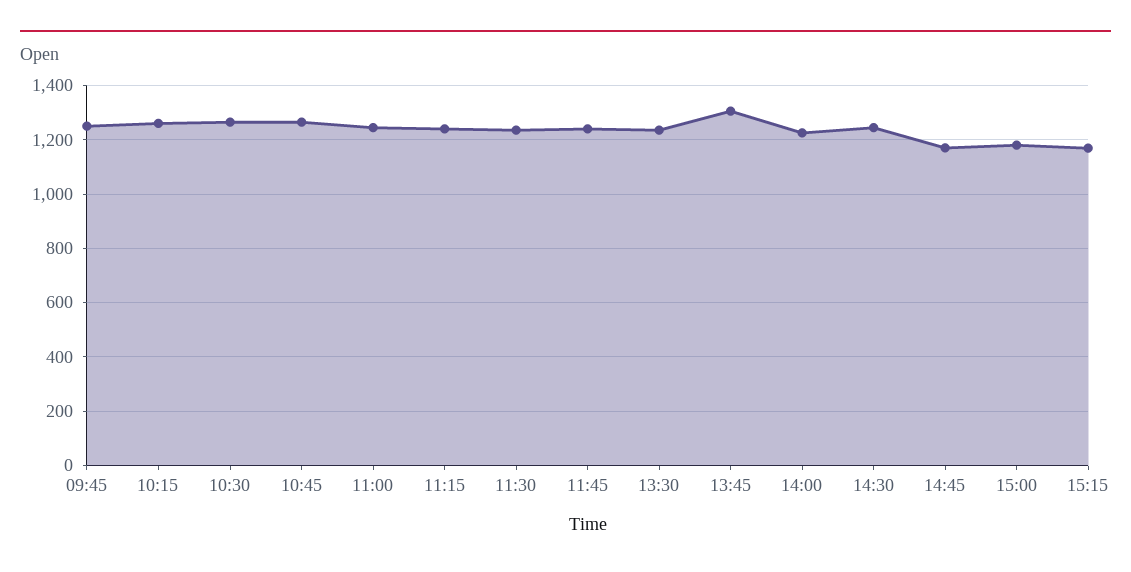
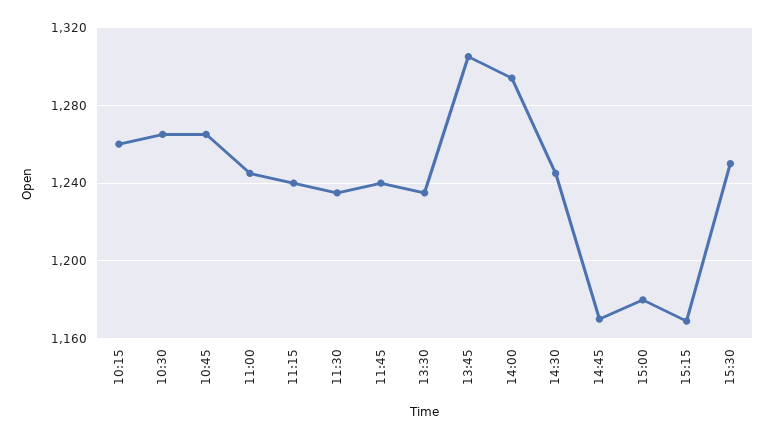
09:45: 1250 -> none
14:00: 1225 -> 1295
15:30: none -> 1250

